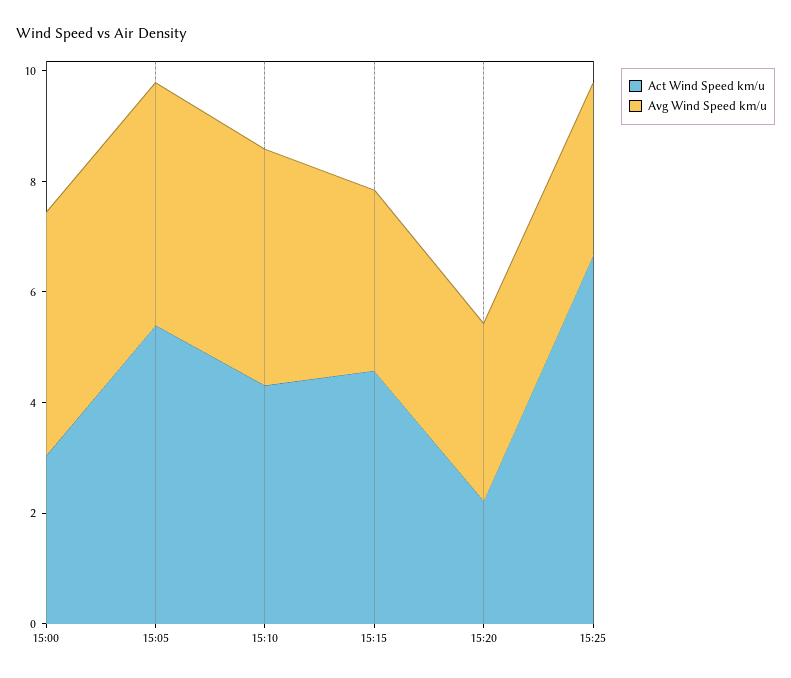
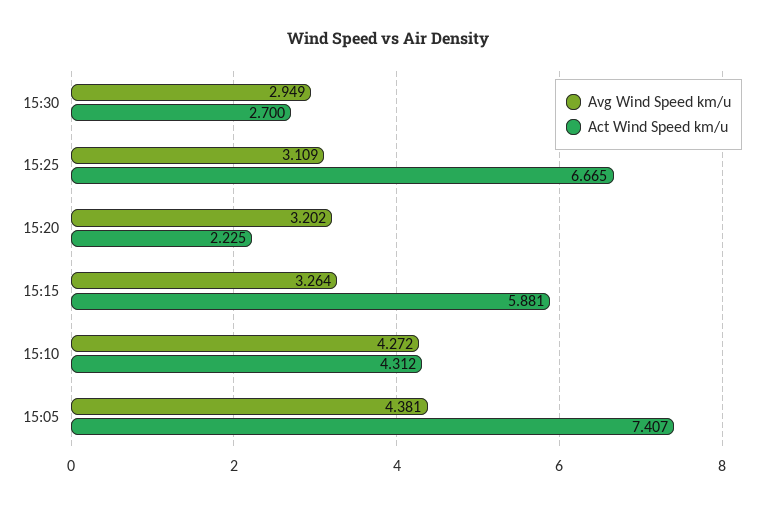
Act Wind Speed km/u, 15:00: 3 -> none
Avg Wind Speed km/u, 15:00: 4.5 -> none
Act Wind Speed km/u, 15:05: 5.5 -> 7.407
Act Wind Speed km/u, 15:15: 4.5 -> 5.881
Avg Wind Speed km/u, 15:30: none -> 2.949
Act Wind Speed km/u, 15:30: none -> 2.7

